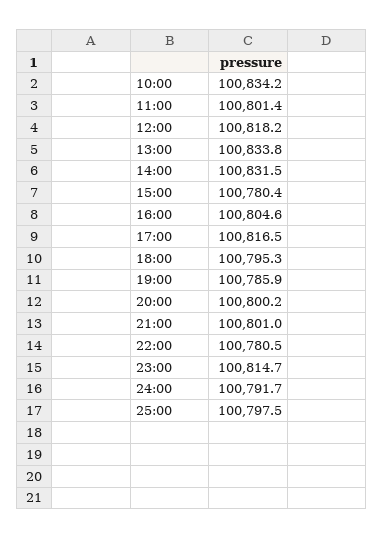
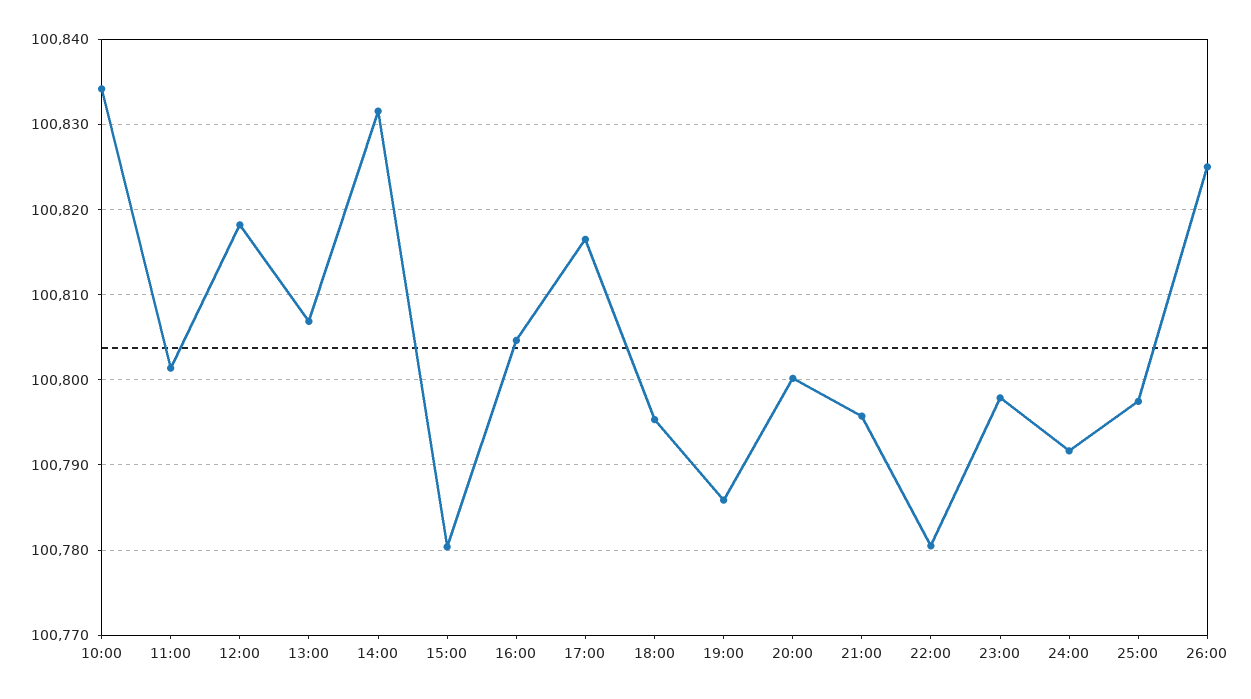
13:00: 100833.8 -> 100807
21:00: 100801 -> 100796
23:00: 100814.7 -> 100798
26:00: none -> 100825

